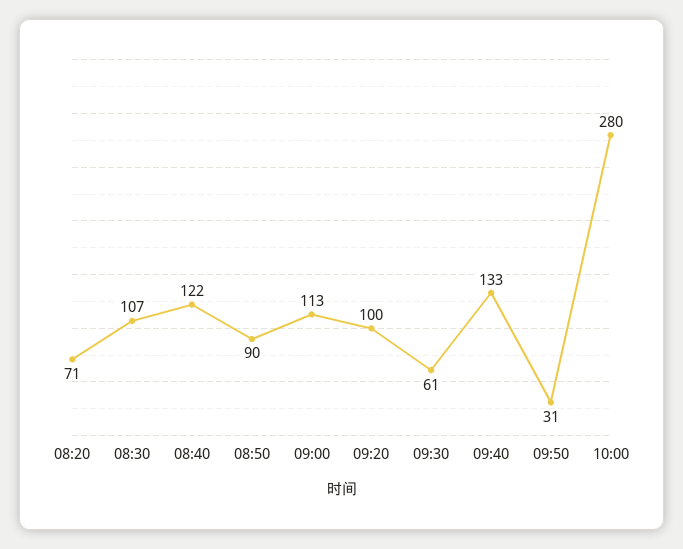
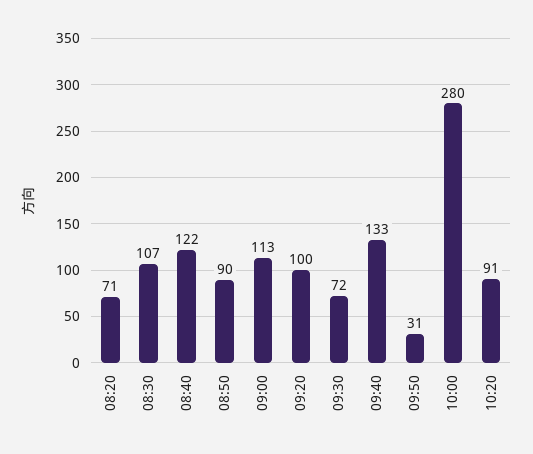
09:30: 61 -> 72
10:20: none -> 91

